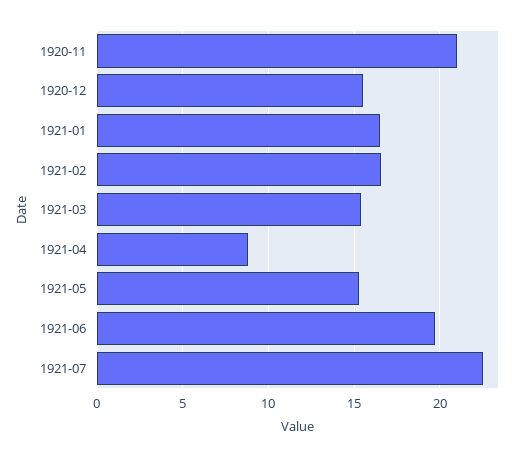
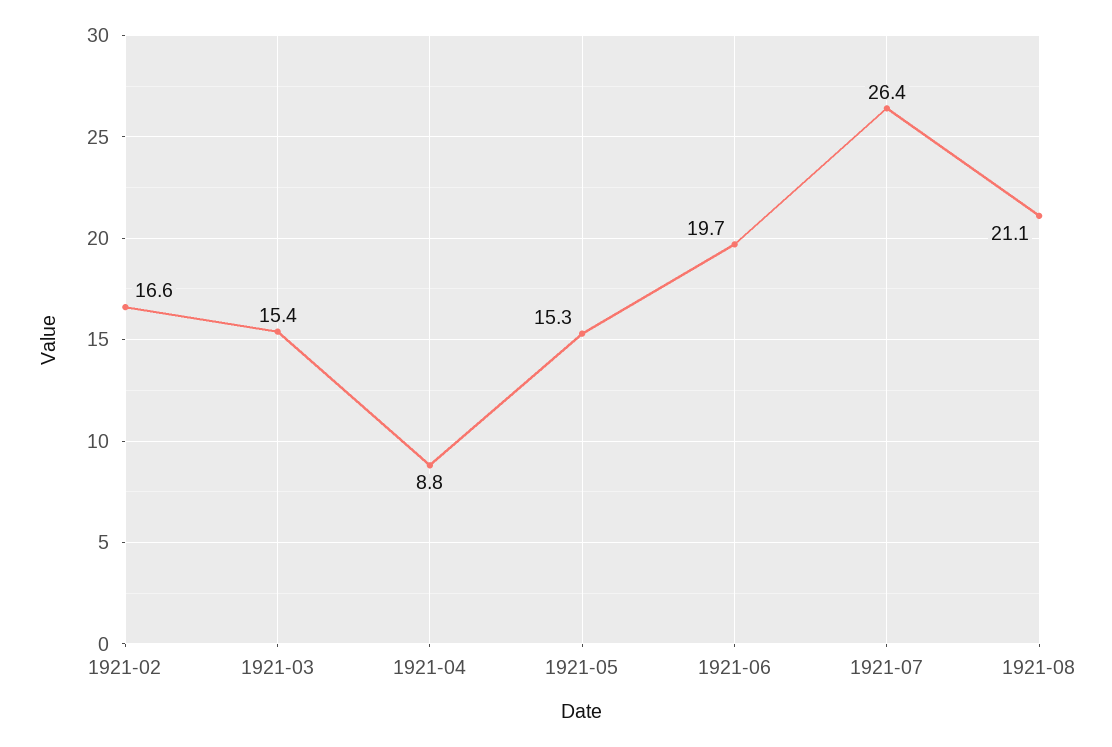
1920-11: 21 -> none
1920-12: 15.5 -> none
1921-01: 16.5 -> none
1921-07: 22.5 -> 26.4
1921-08: none -> 21.1

